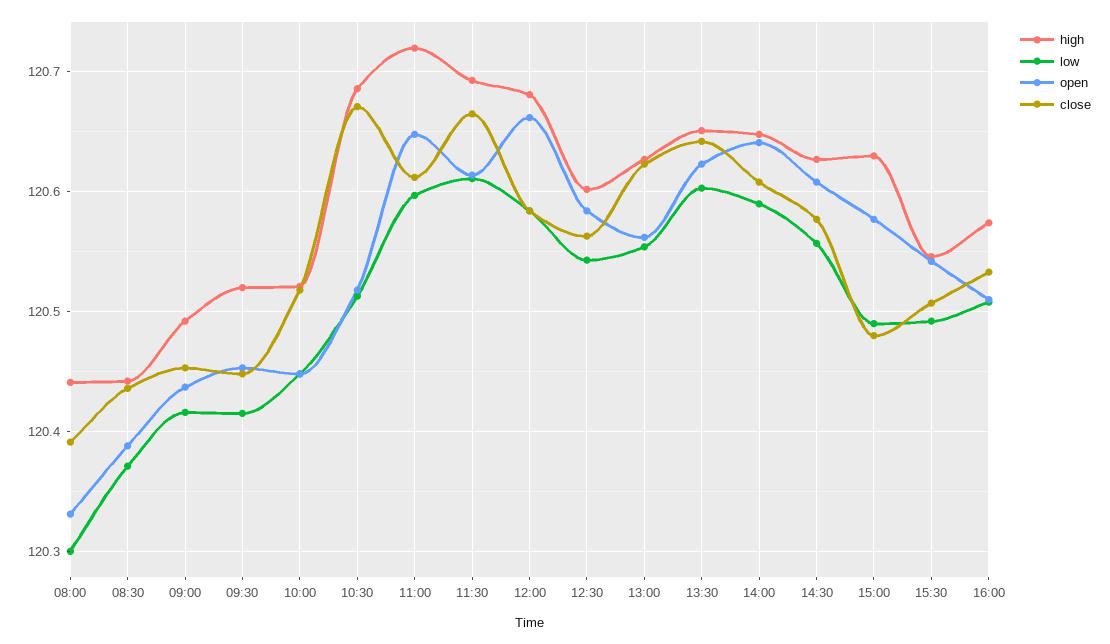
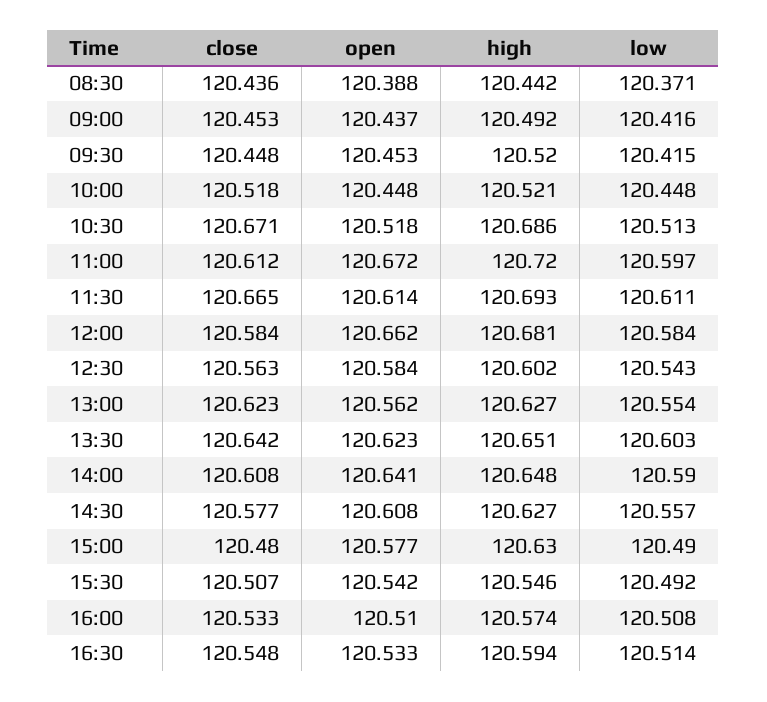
high, 08:00: 120.44 -> none
low, 08:00: 120.3 -> none
open, 08:00: 120.33 -> none
close, 08:00: 120.39 -> none
open, 11:00: 120.65 -> 120.672
close, 16:30: none -> 120.548
open, 16:30: none -> 120.533
high, 16:30: none -> 120.594
low, 16:30: none -> 120.514

